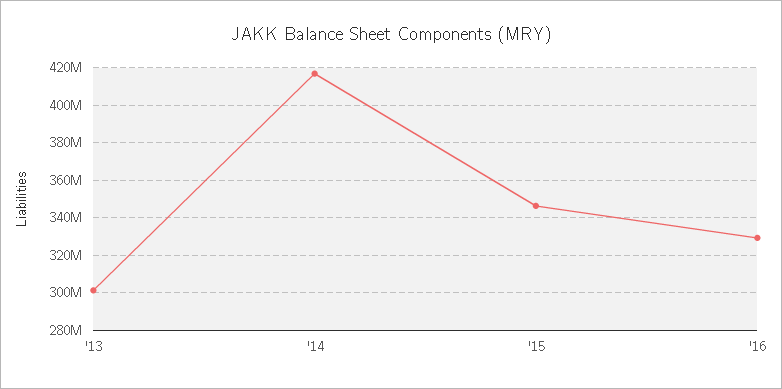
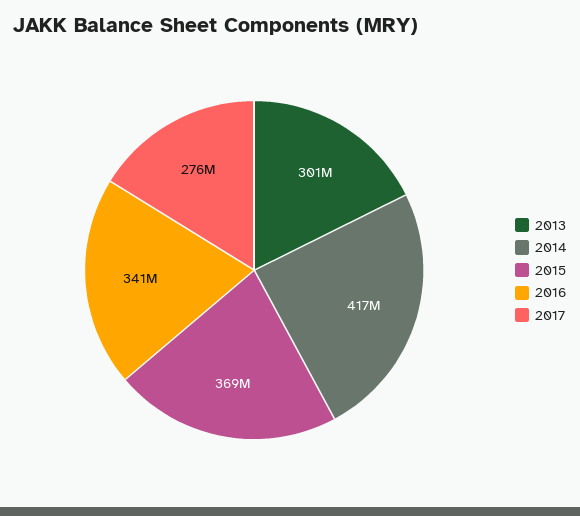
'15: 345000000 -> 369000000
'16: 330000000 -> 341000000
2017: none -> 276000000

